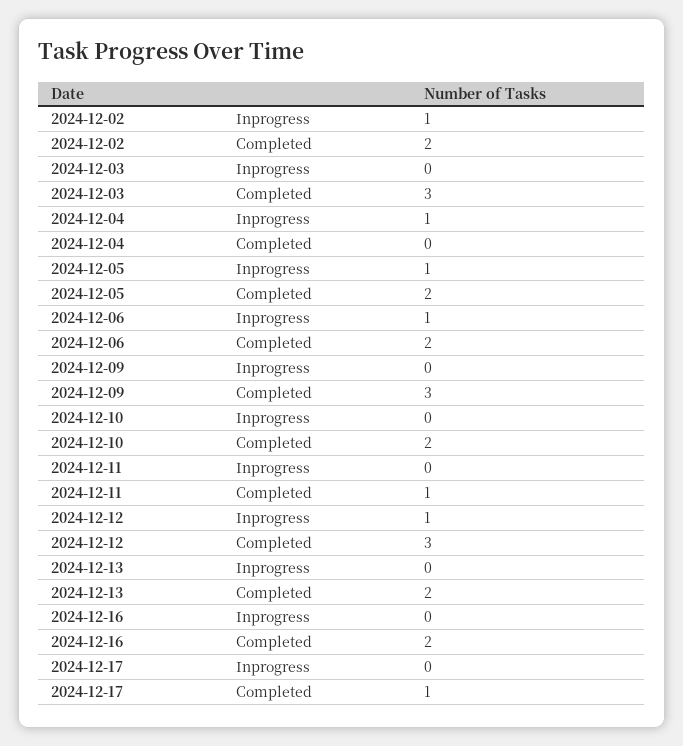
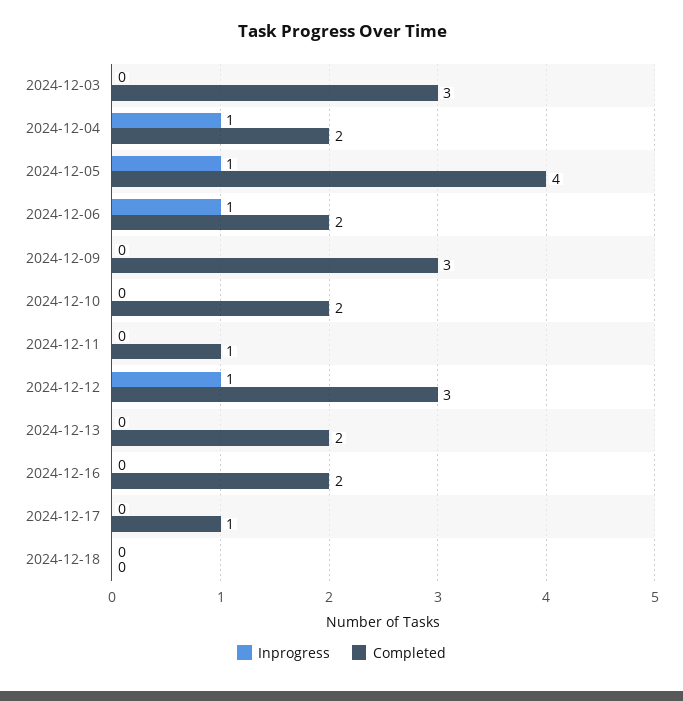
Inprogress, 2024-12-02: 1 -> none
Completed, 2024-12-02: 2 -> none
Completed, 2024-12-04: 0 -> 2
Completed, 2024-12-05: 2 -> 4
Inprogress, 2024-12-18: none -> 0
Completed, 2024-12-18: none -> 0

